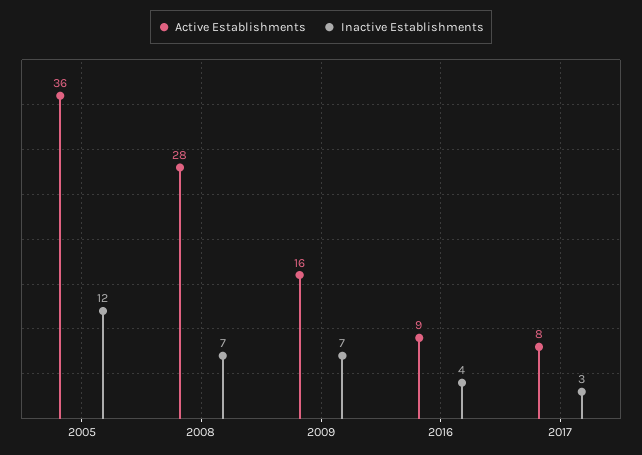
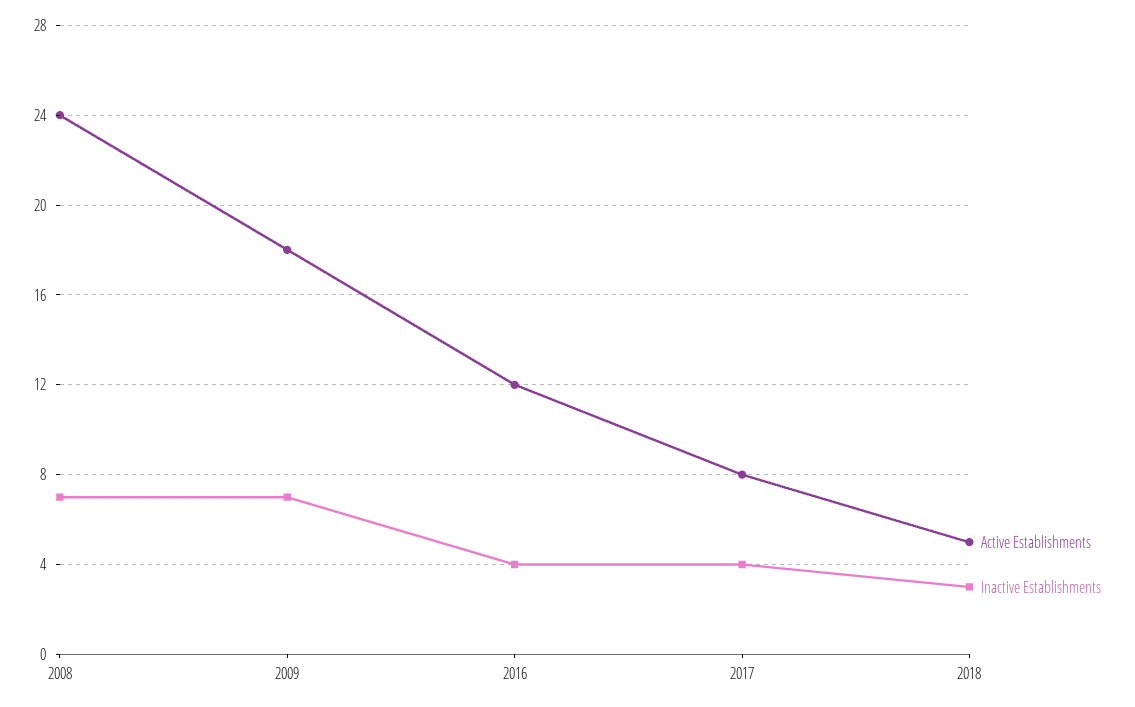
Active Establishments, 2005: 36 -> none
Inactive Establishments, 2005: 12 -> none
Active Establishments, 2008: 28 -> 24
Active Establishments, 2009: 16 -> 18
Active Establishments, 2016: 9 -> 12
Inactive Establishments, 2017: 3 -> 4
Active Establishments, 2018: none -> 5
Inactive Establishments, 2018: none -> 3

